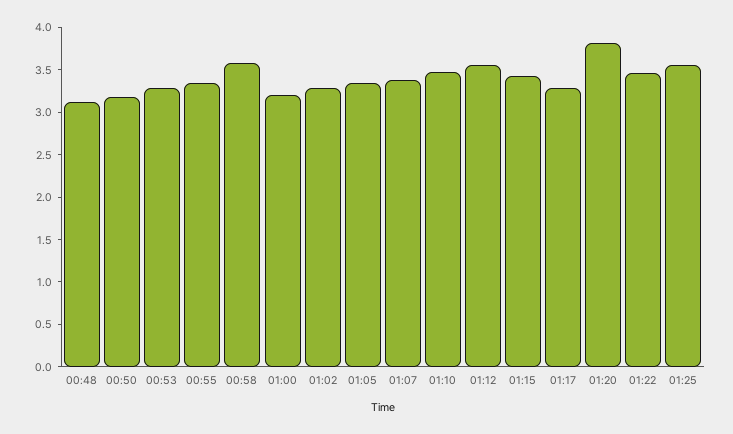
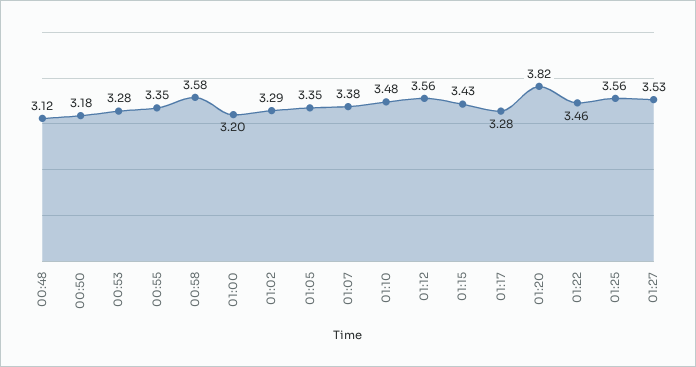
01:27: none -> 3.53

